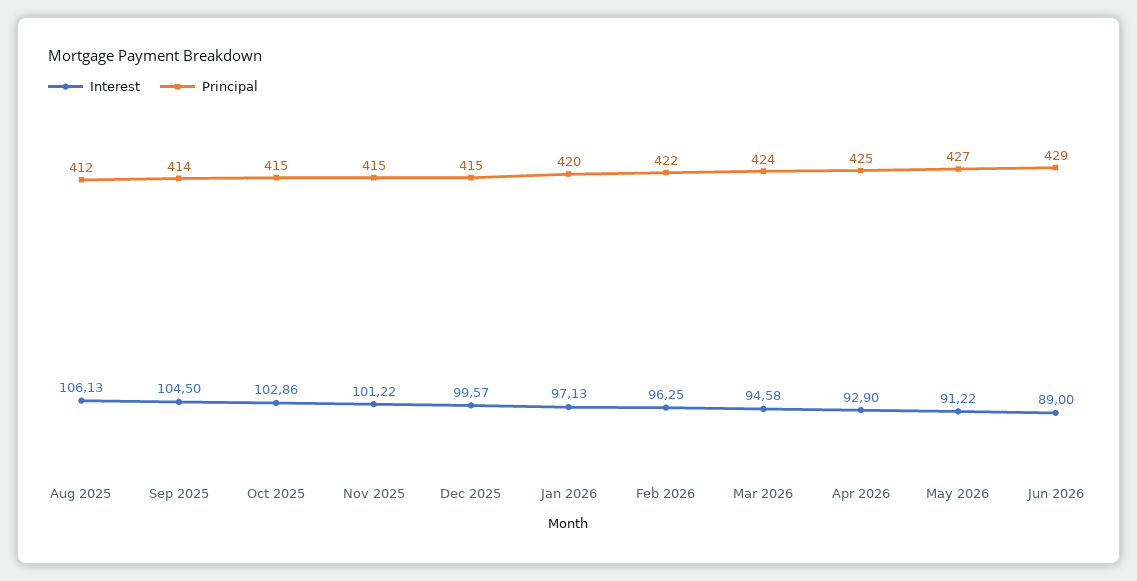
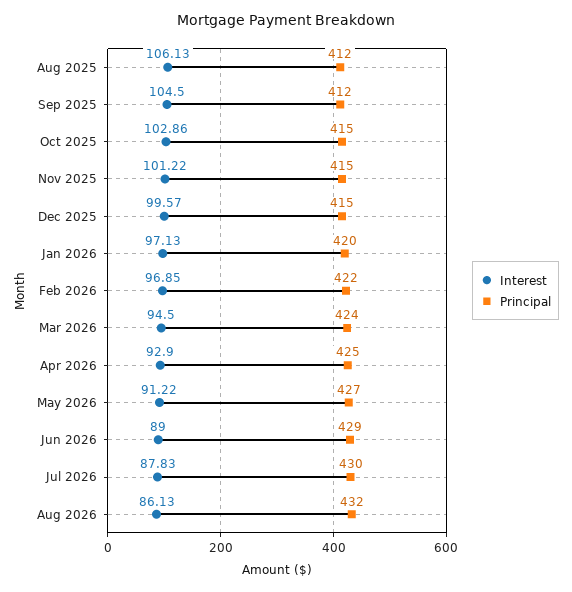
Principal, Sep 2025: 414 -> 412
Interest, Feb 2026: 96.25 -> 96.85
Interest, Mar 2026: 94.58 -> 94.5
Interest, Jul 2026: none -> 87.83
Principal, Jul 2026: none -> 430
Interest, Aug 2026: none -> 86.13
Principal, Aug 2026: none -> 432

